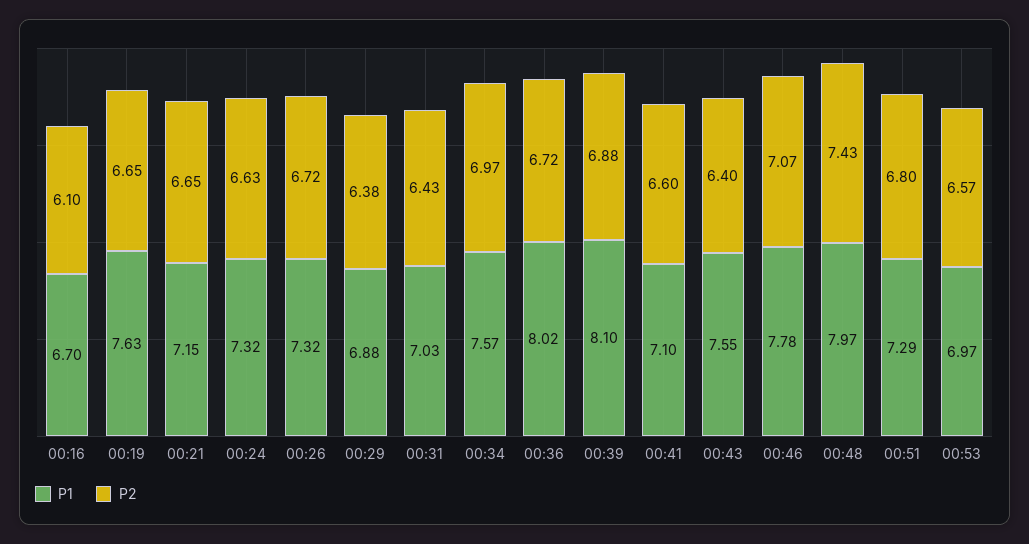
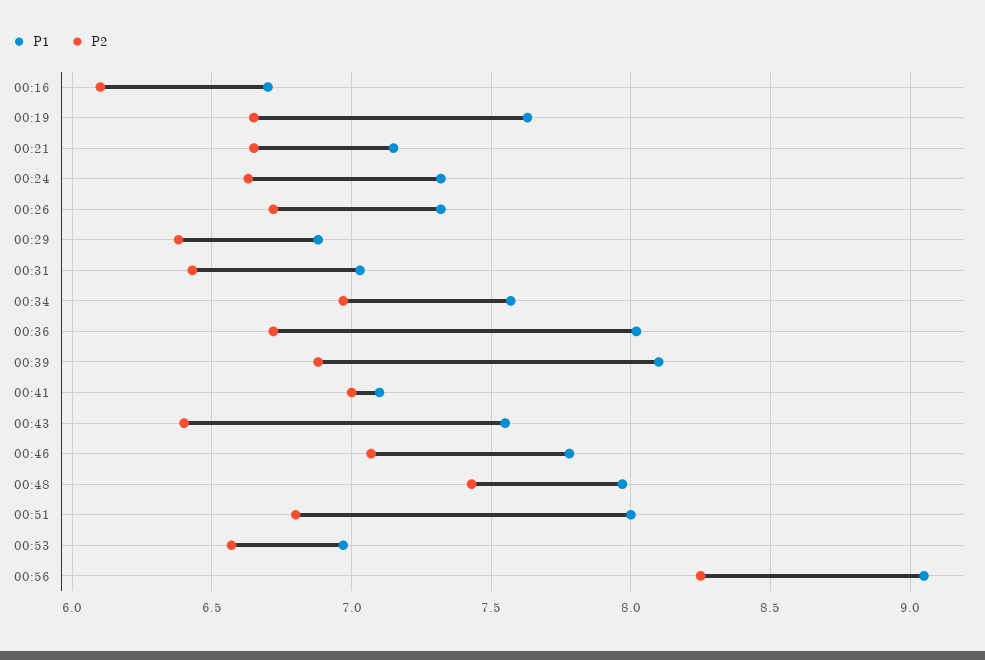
P2, 00:41: 6.6 -> 7
P1, 00:51: 7.29 -> 8
P1, 00:56: none -> 9.05
P2, 00:56: none -> 8.25

